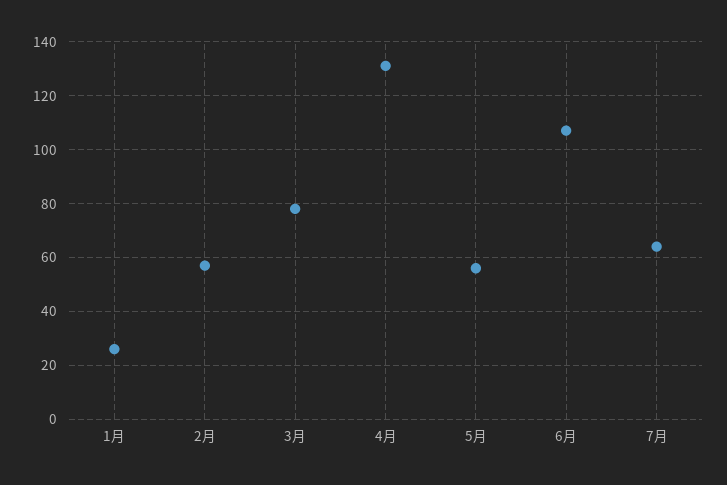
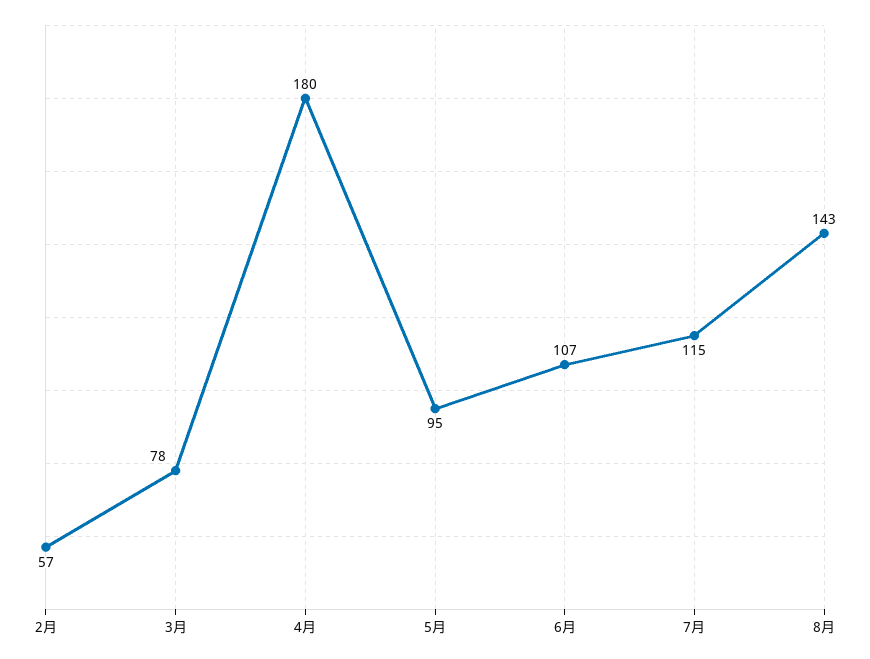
1月: 25 -> none
4月: 130 -> 180
5月: 55 -> 95
7月: 65 -> 115
8月: none -> 143

